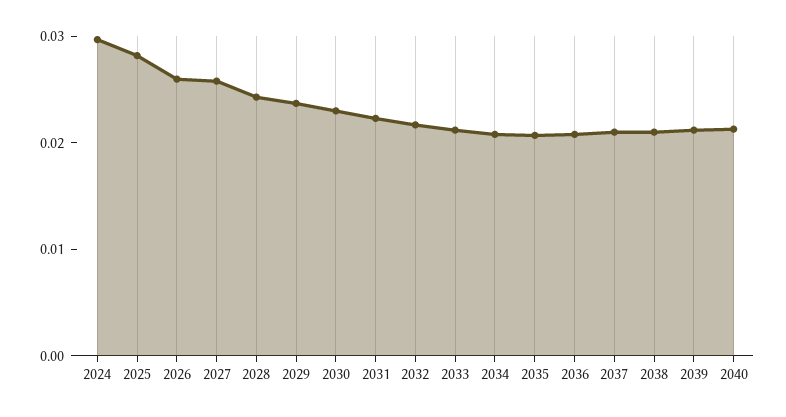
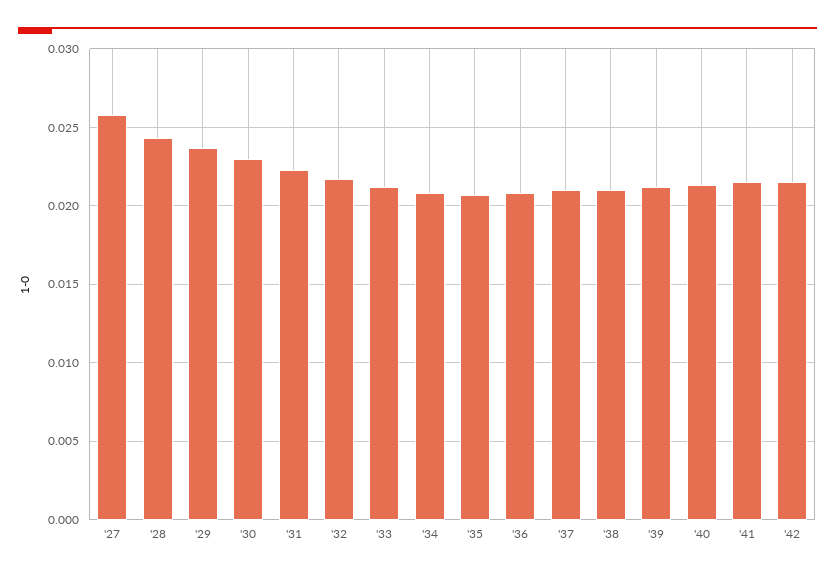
2024: 0.03 -> none
2025: 0.028 -> none
2026: 0.026 -> none
'41: none -> 0.0215
'42: none -> 0.0215

